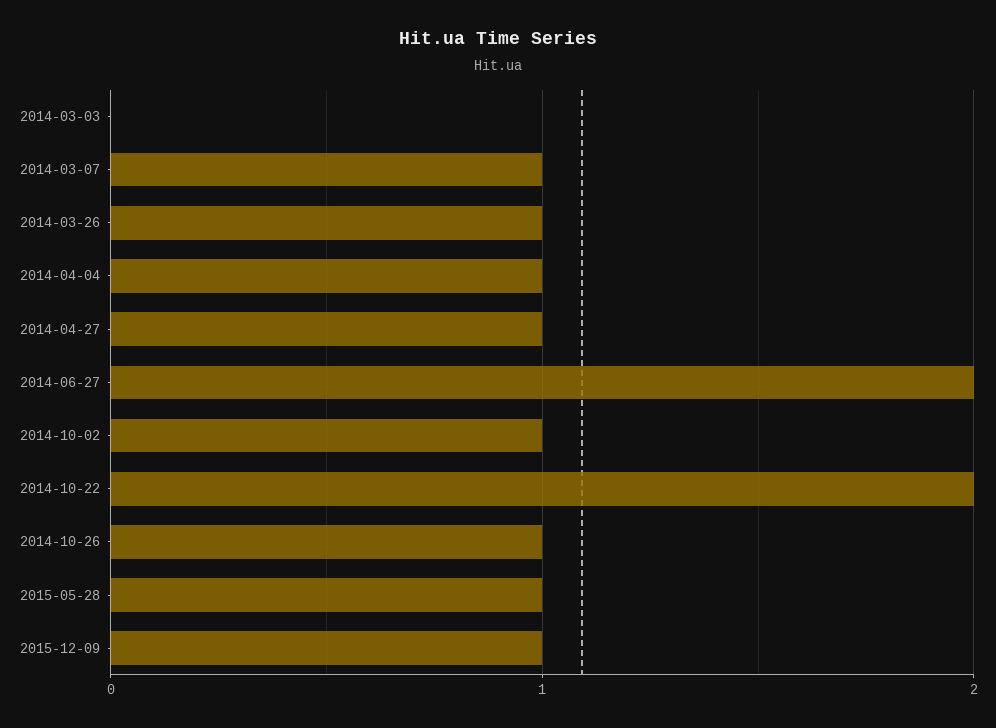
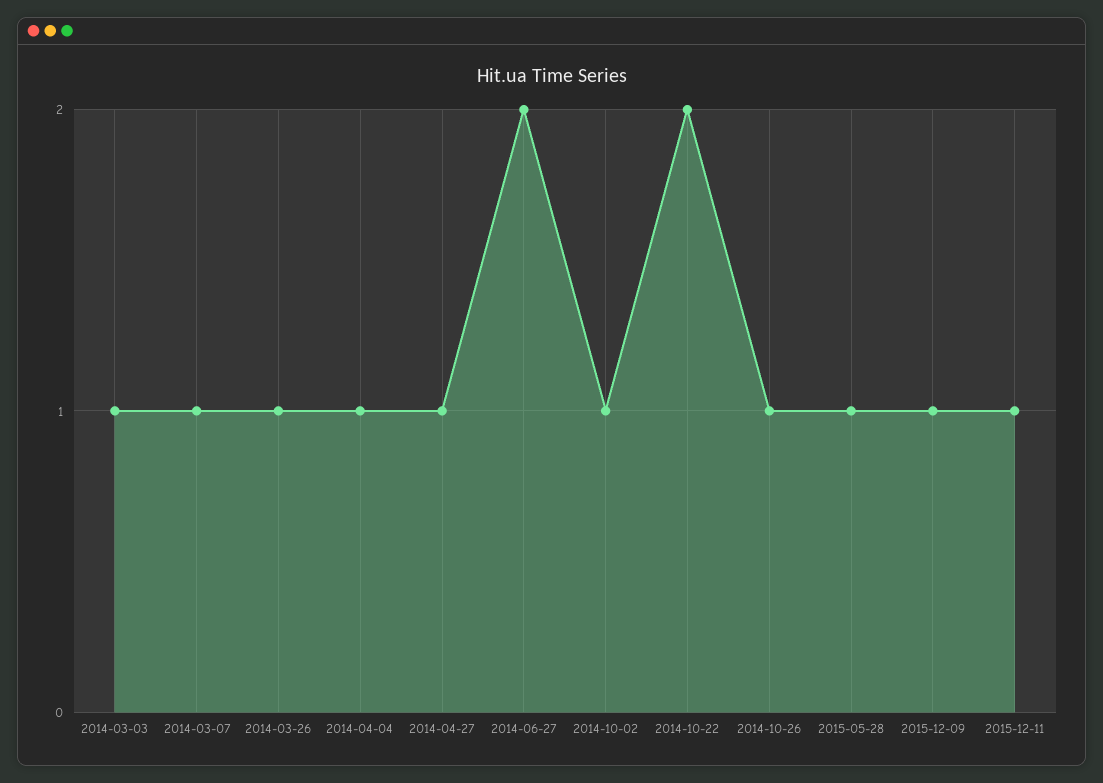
2014-03-03: 0 -> 1
2015-12-11: none -> 1

